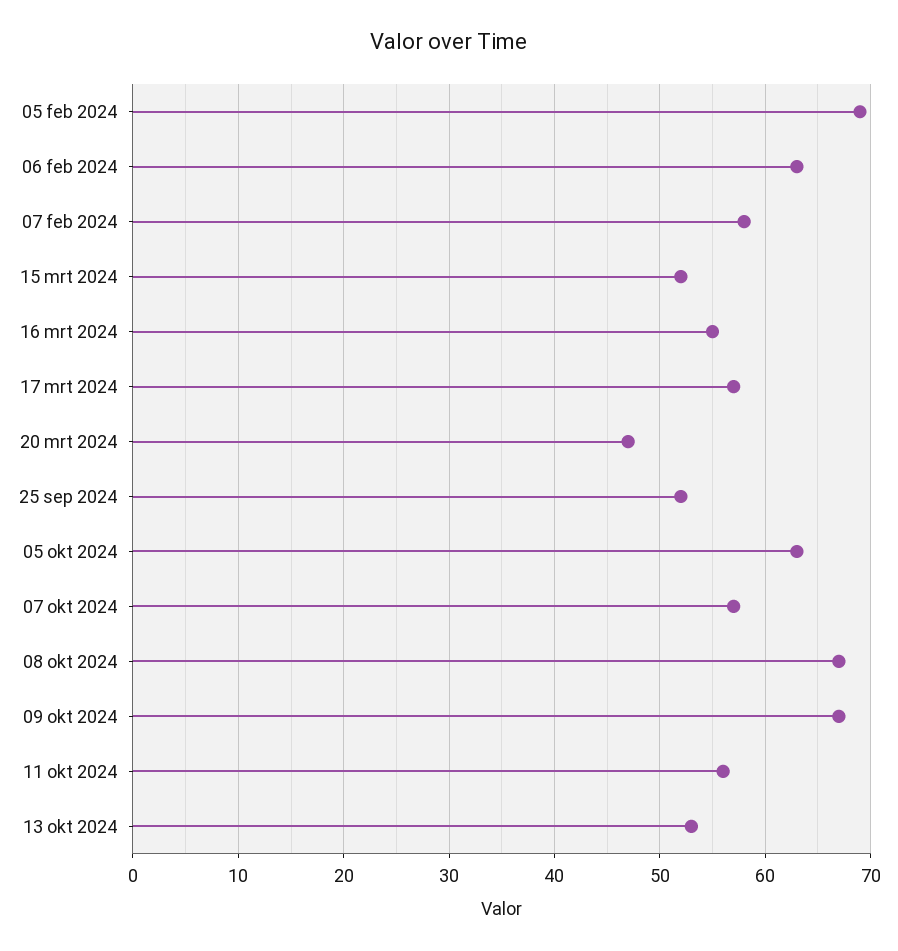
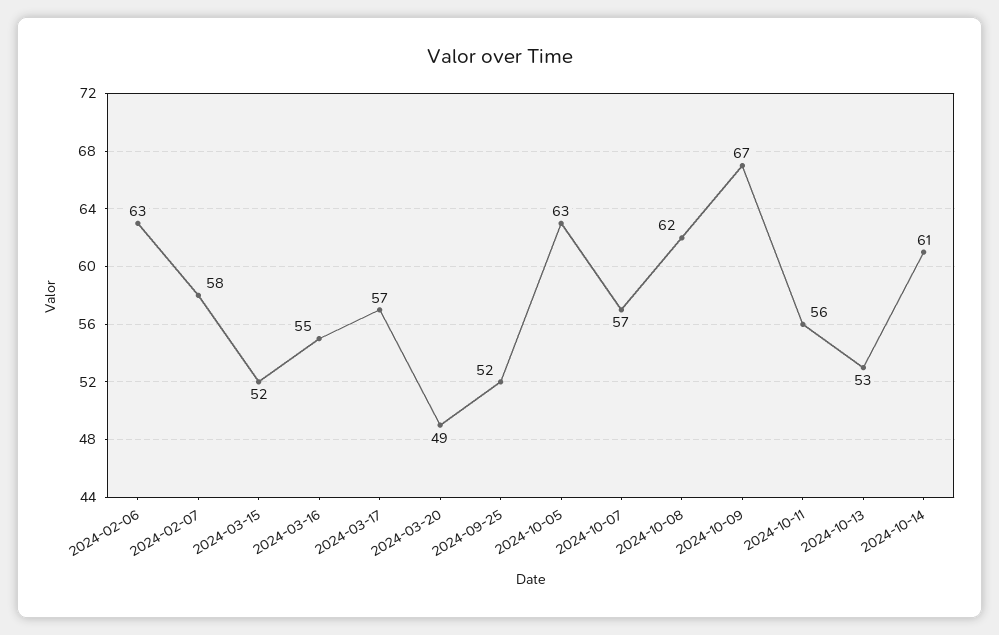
05 feb 2024: 69 -> none
20 mrt 2024: 47 -> 49
08 okt 2024: 67 -> 62
2024-10-14: none -> 61

